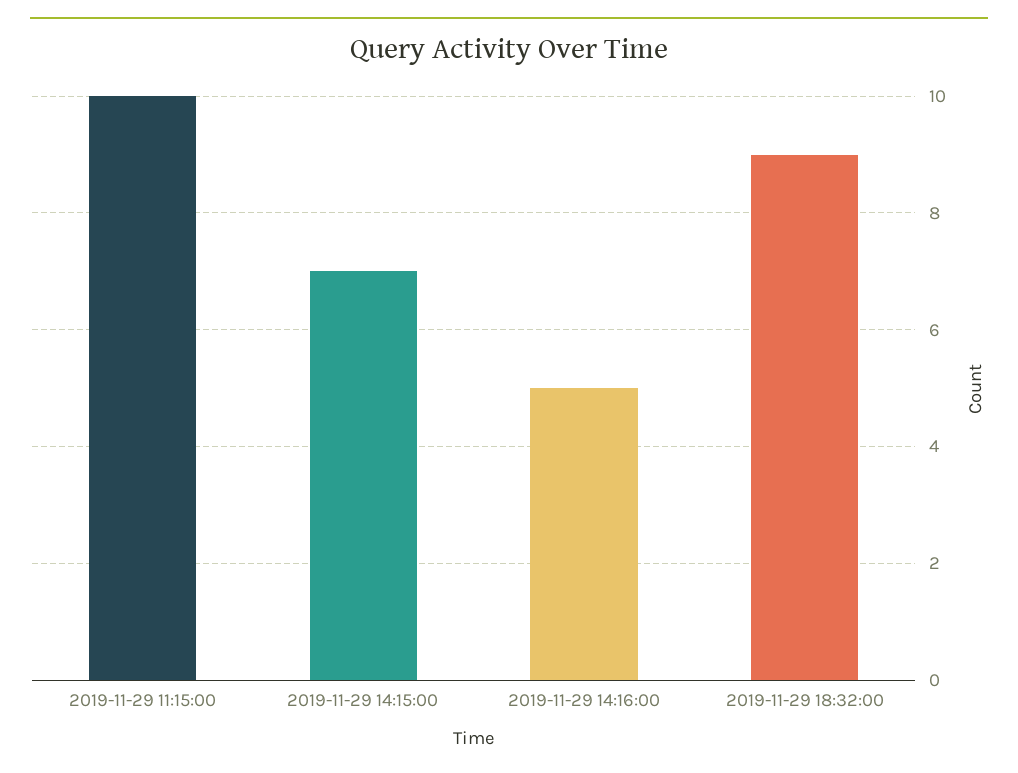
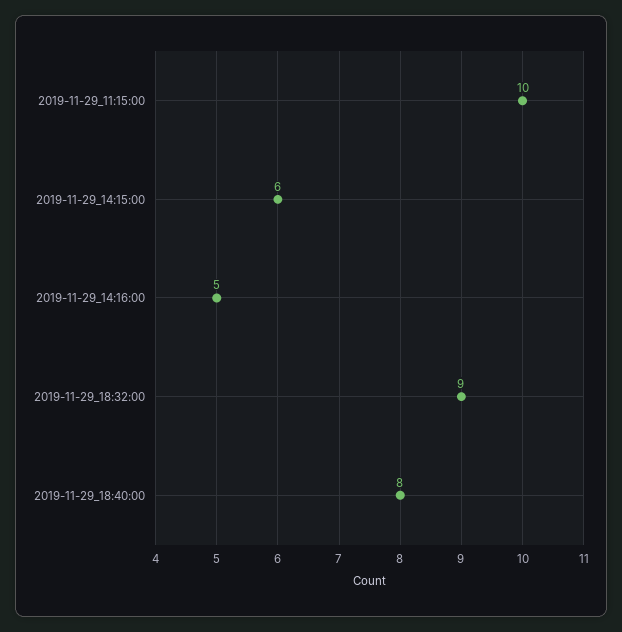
2019-11-29 14:15:00: 7 -> 6
2019-11-29_18:40:00: none -> 8

